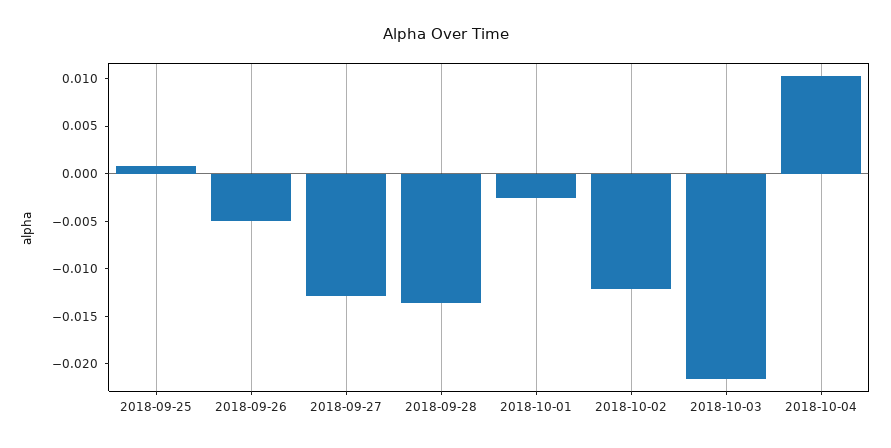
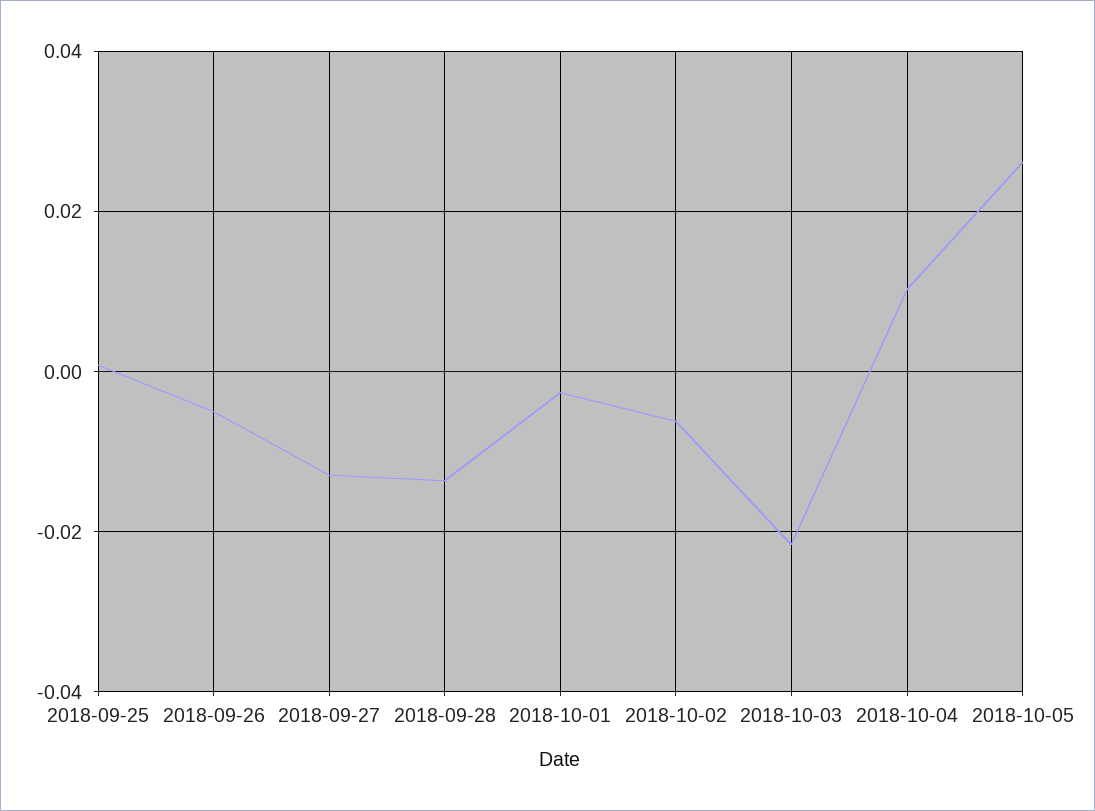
2018-10-02: -0.012 -> -0.006
2018-10-05: none -> 0.026

